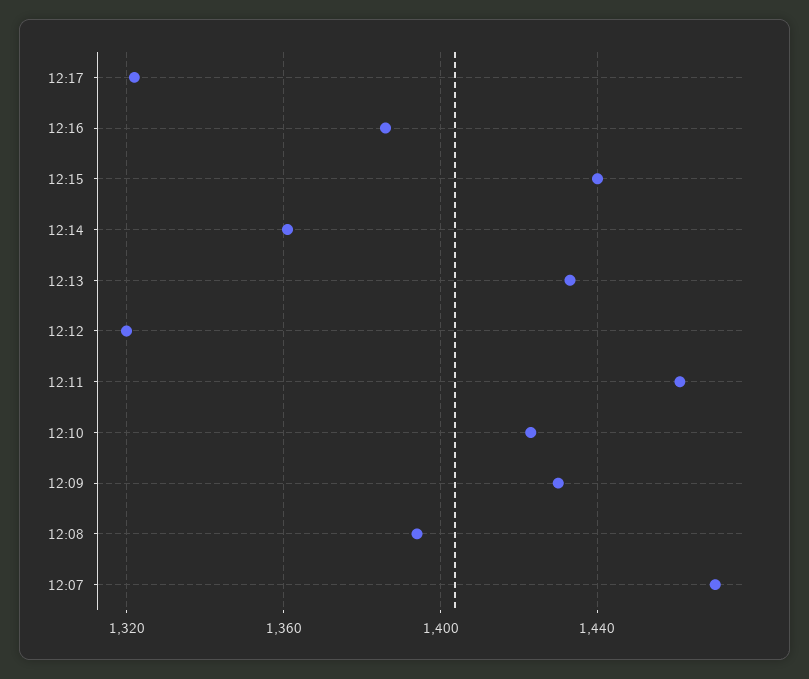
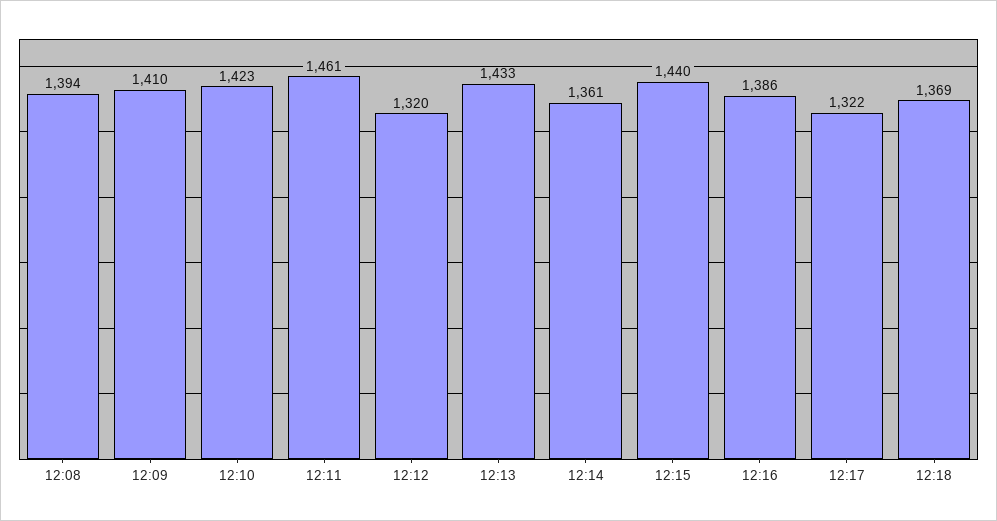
12:09: 1430 -> 1410
12:07: 1470 -> none
12:18: none -> 1369

